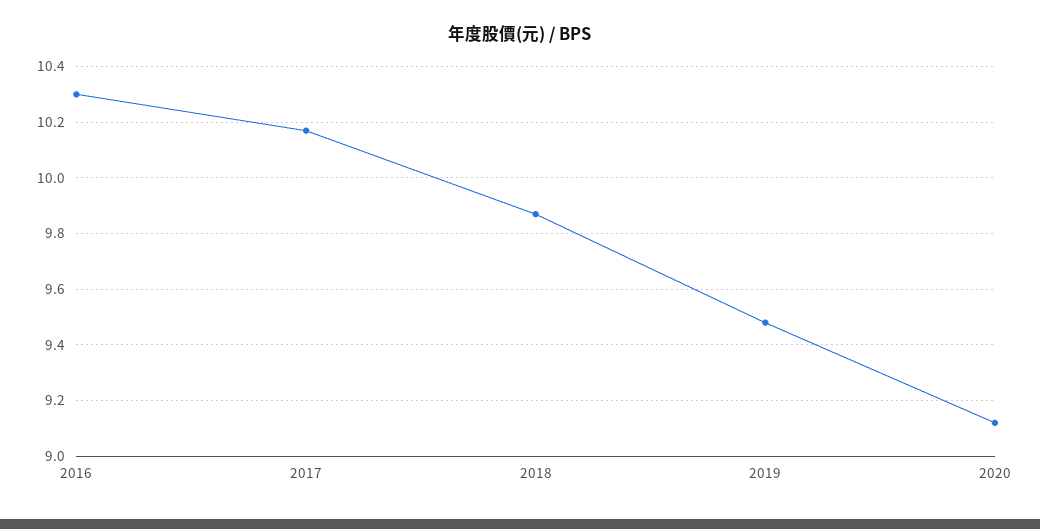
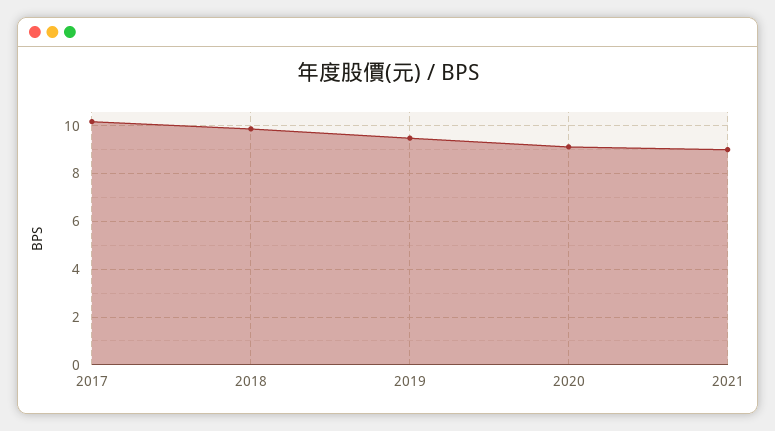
2016: 10.3 -> none
2021: none -> 9

